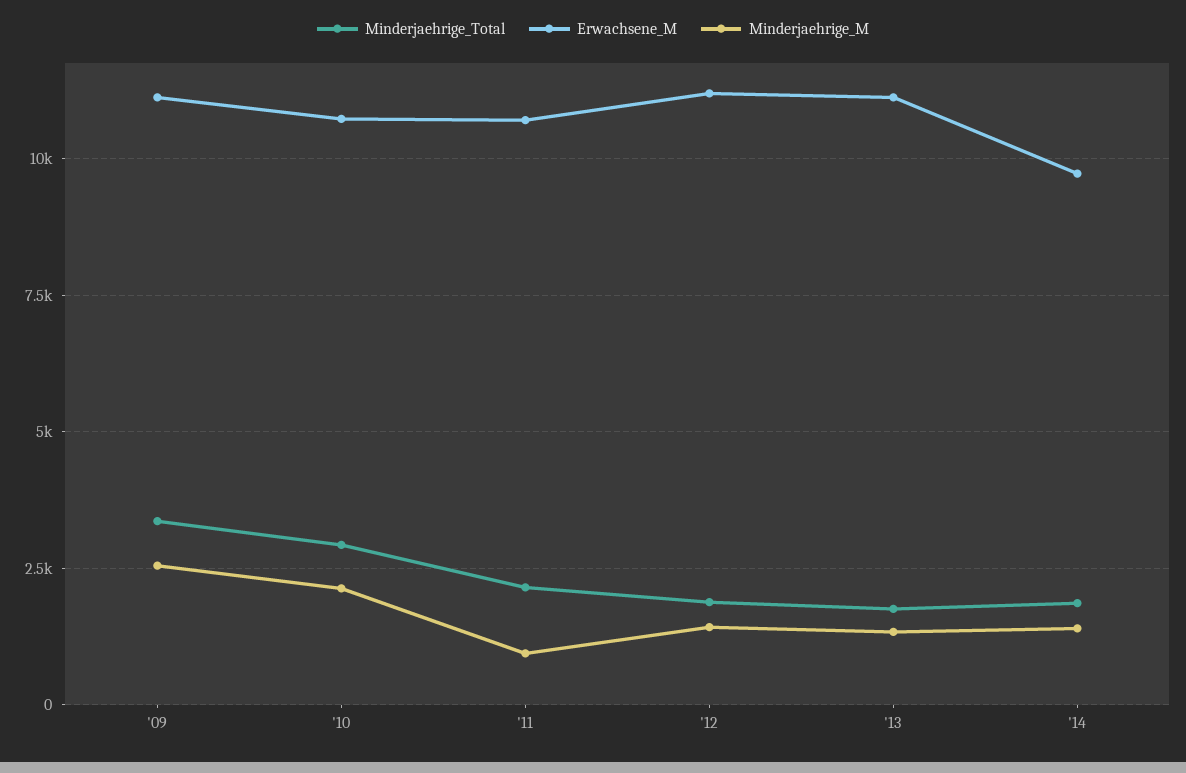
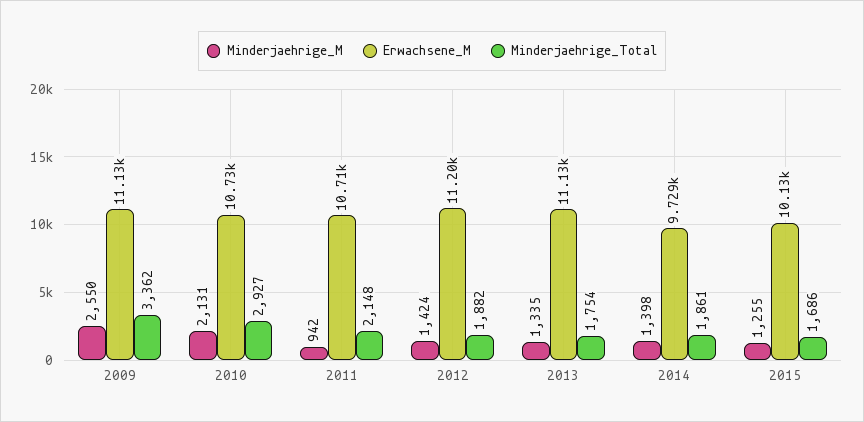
Minderjaehrige_M, 2015: none -> 1255
Erwachsene_M, 2015: none -> 10130
Minderjaehrige_Total, 2015: none -> 1686

